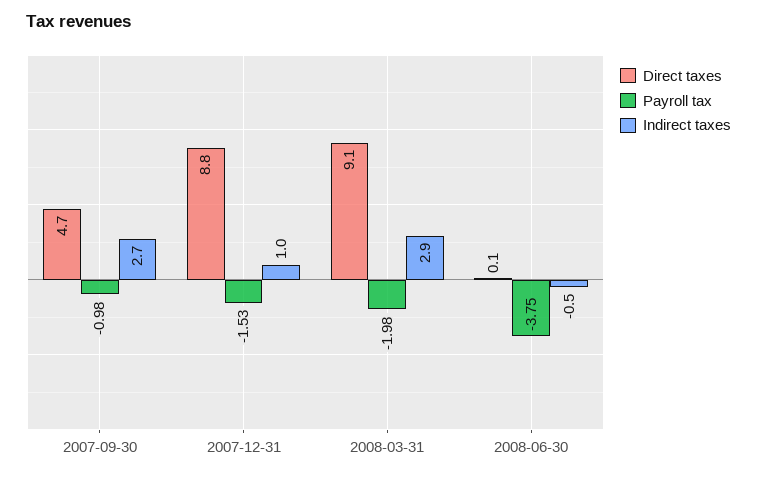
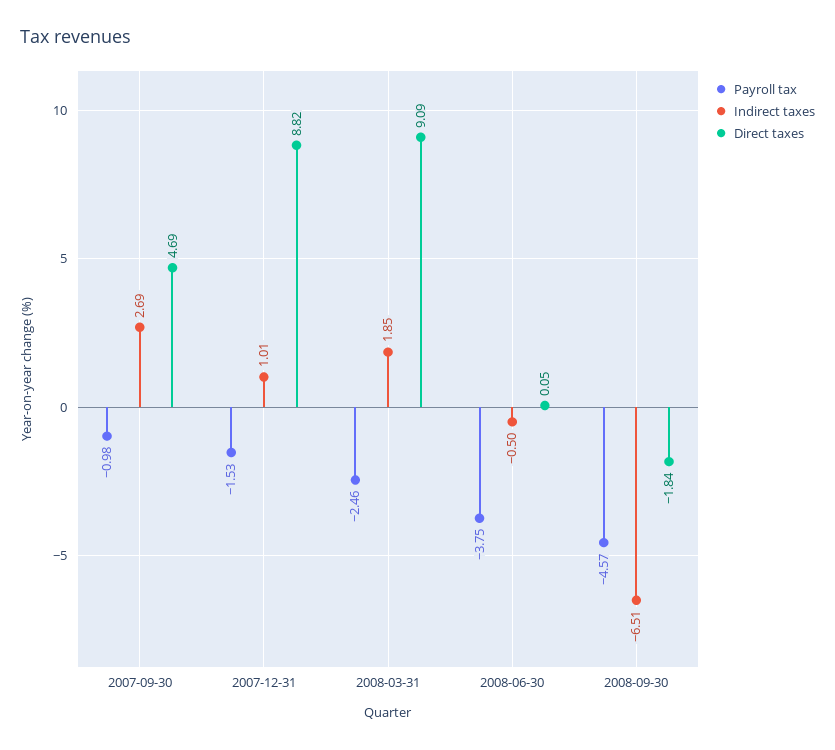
Payroll tax, 2008-03-31: -1.98 -> -2.46
Indirect taxes, 2008-03-31: 2.9 -> 1.85
Payroll tax, 2008-09-30: none -> -4.57
Indirect taxes, 2008-09-30: none -> -6.51
Direct taxes, 2008-09-30: none -> -1.84

